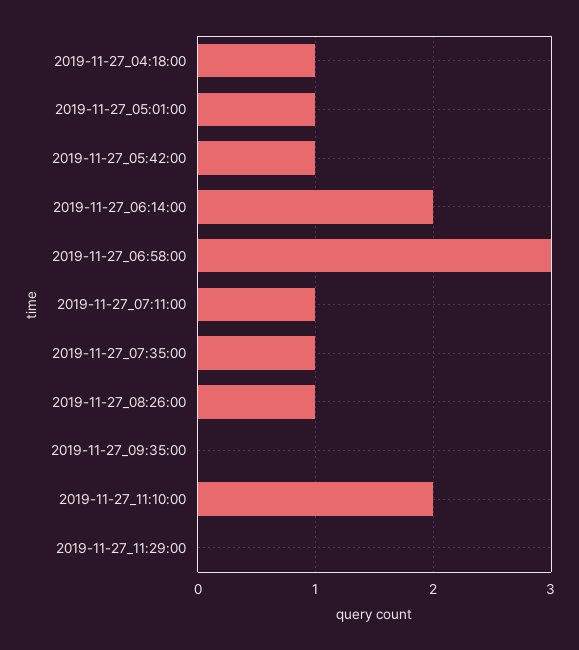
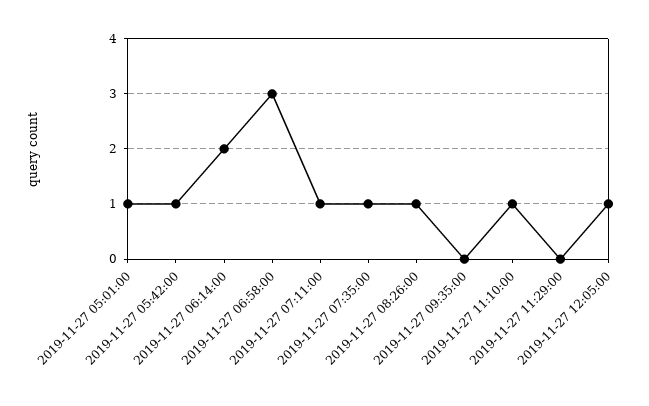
2019-11-27_04:18:00: 1 -> none
2019-11-27_11:10:00: 2 -> 1
2019-11-27 12:05:00: none -> 1

